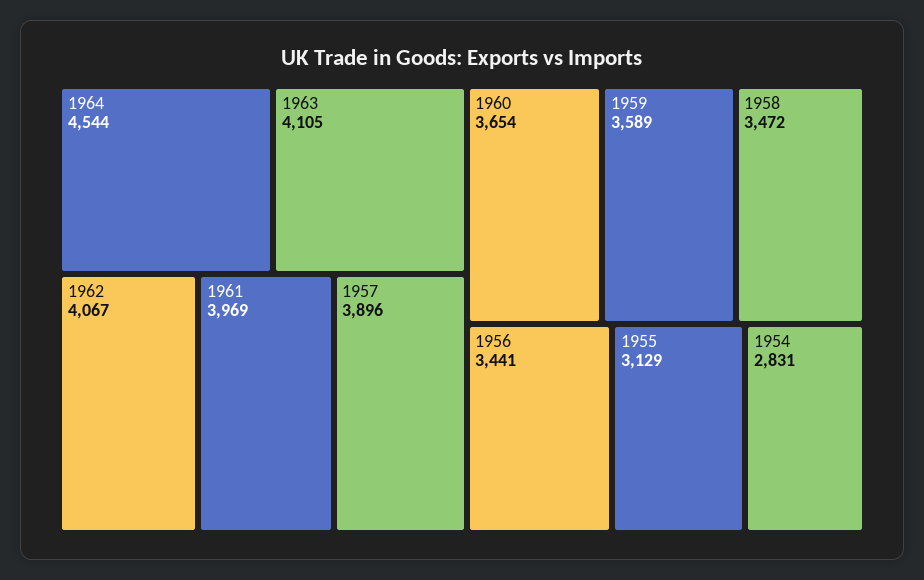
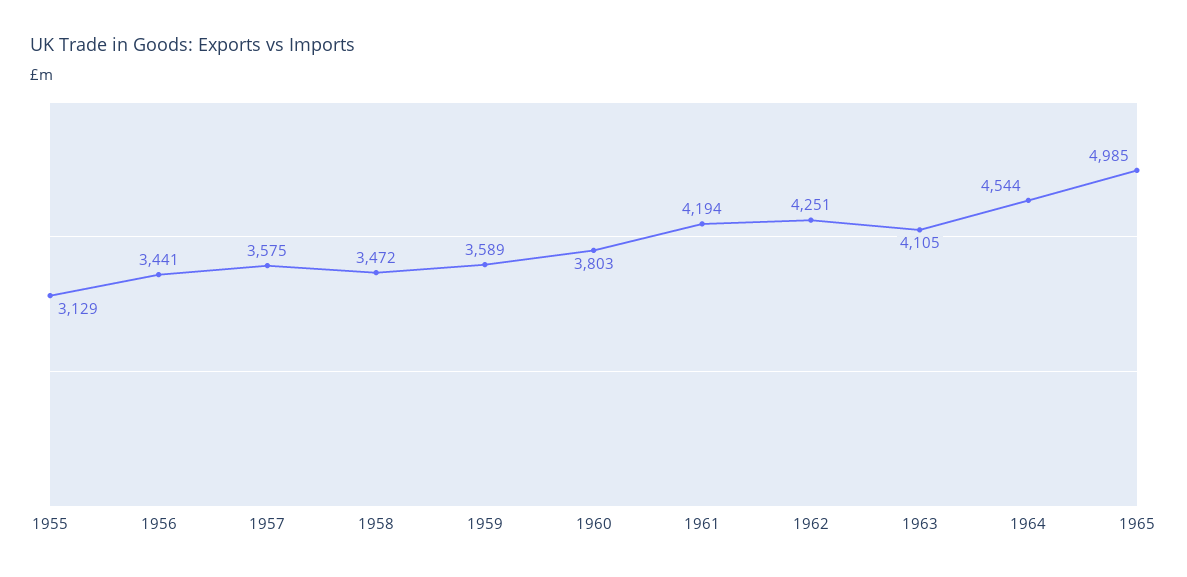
1962: 4067 -> 4251
1961: 3969 -> 4194
1957: 3896 -> 3575
1960: 3654 -> 3803
1954: 2831 -> none
1965: none -> 4985

